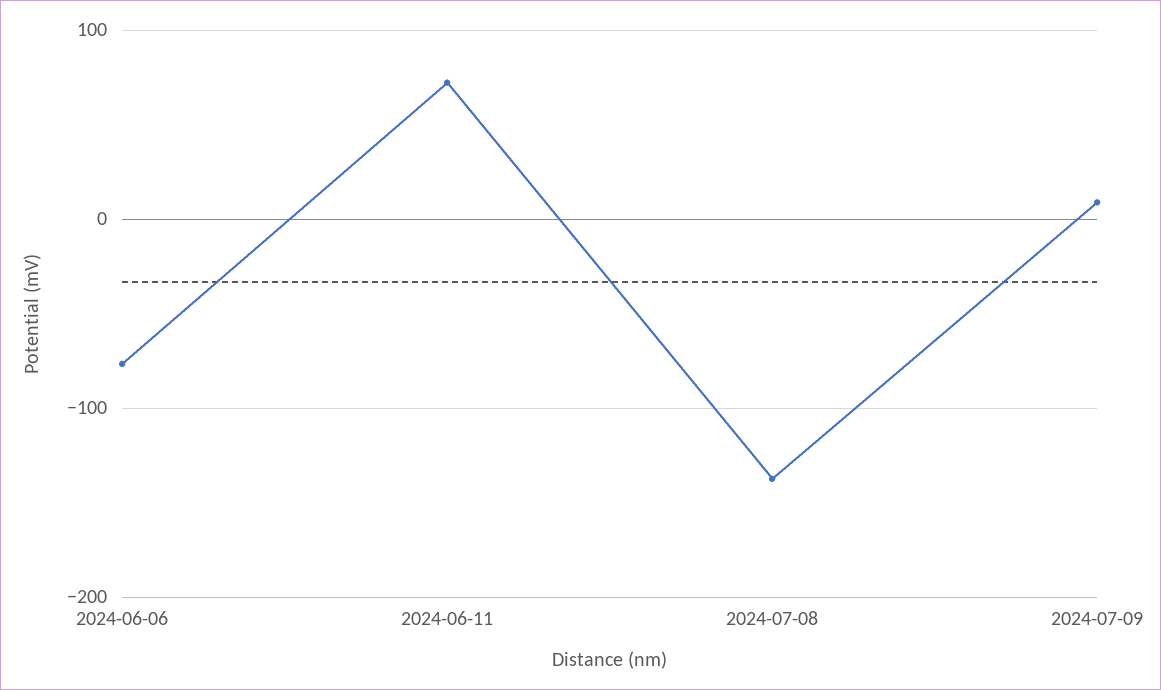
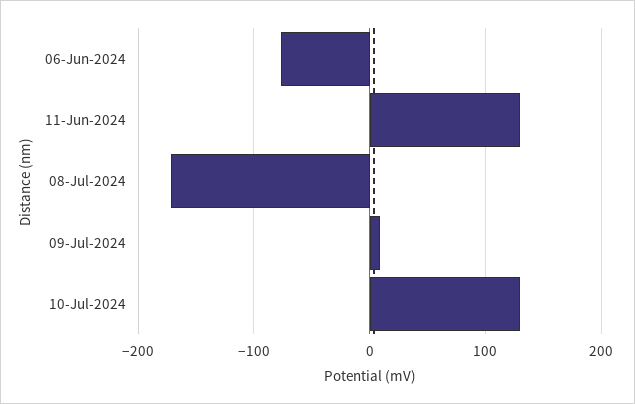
2024-06-11: 70 -> 130
2024-07-08: -140 -> -170
10-Jul-2024: none -> 130

